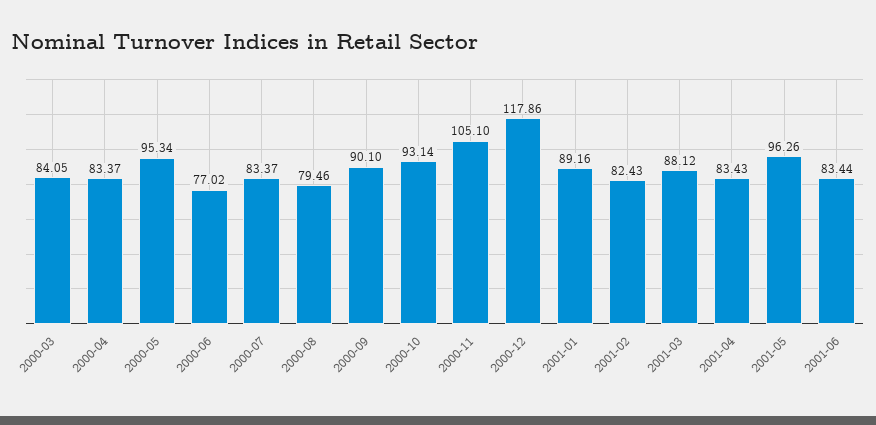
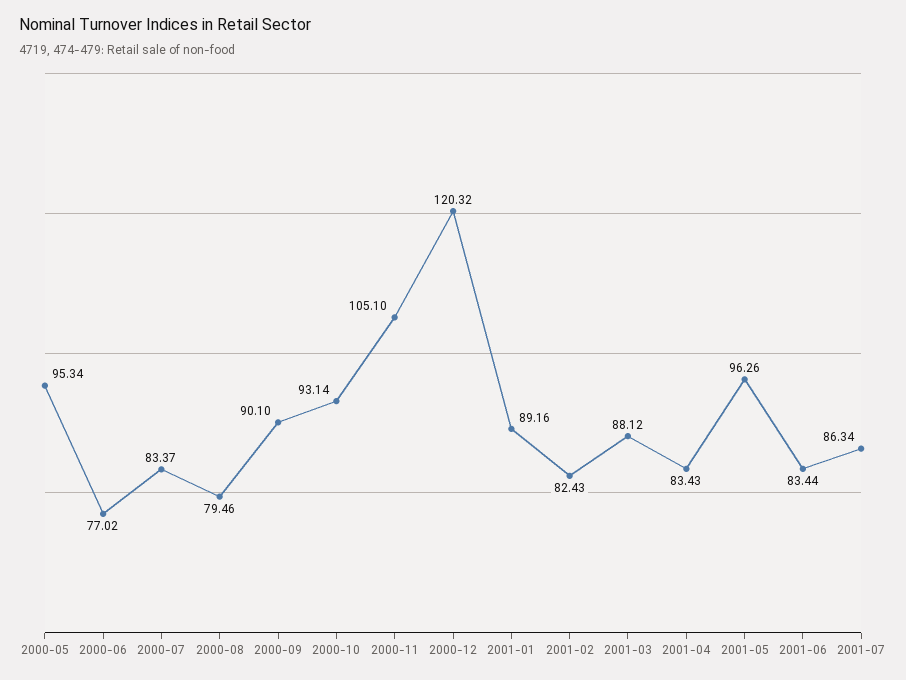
2000-03: 84.05 -> none
2000-04: 83.37 -> none
2000-12: 117.86 -> 120.32
2001-07: none -> 86.34

